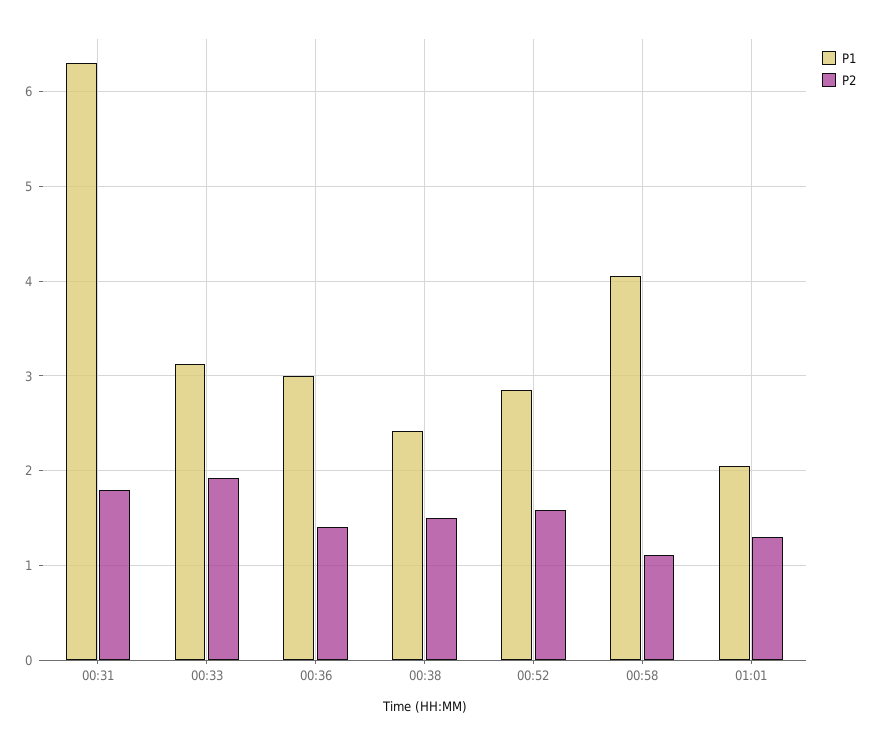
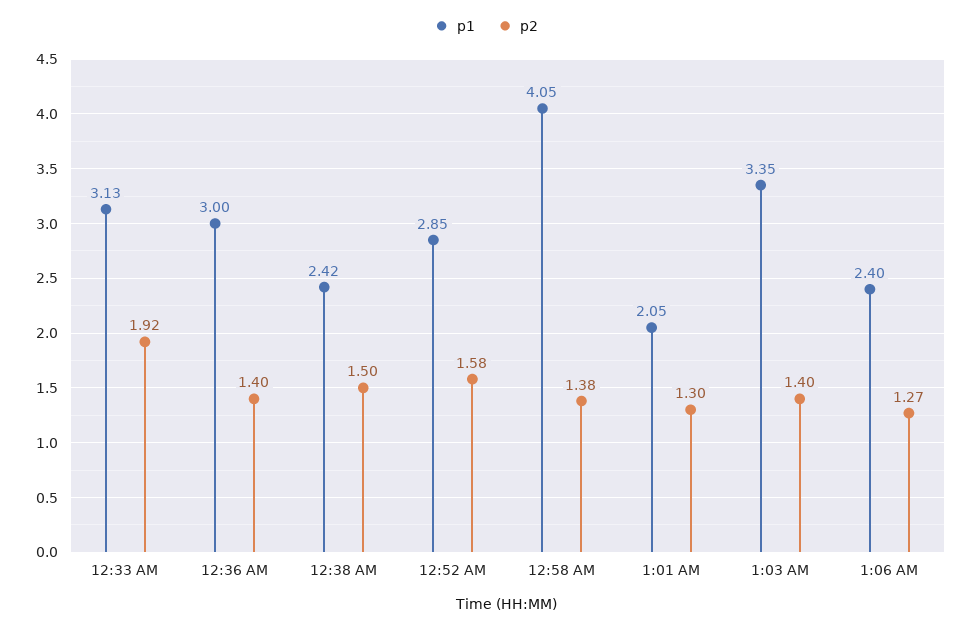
P1, 00:31: 6.3 -> none
P2, 00:31: 1.8 -> none
P2, 00:58: 1.1 -> 1.38
P1, 1:03 AM: none -> 3.35
P2, 1:03 AM: none -> 1.4
P1, 1:06 AM: none -> 2.4
P2, 1:06 AM: none -> 1.27

